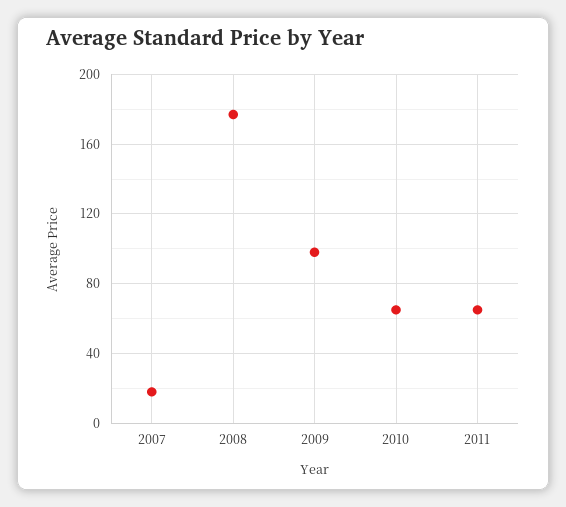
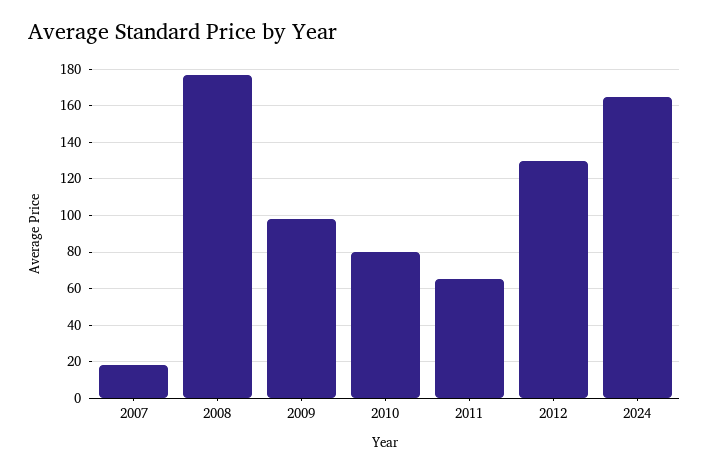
2010: 65 -> 80
2012: none -> 130
2024: none -> 165

